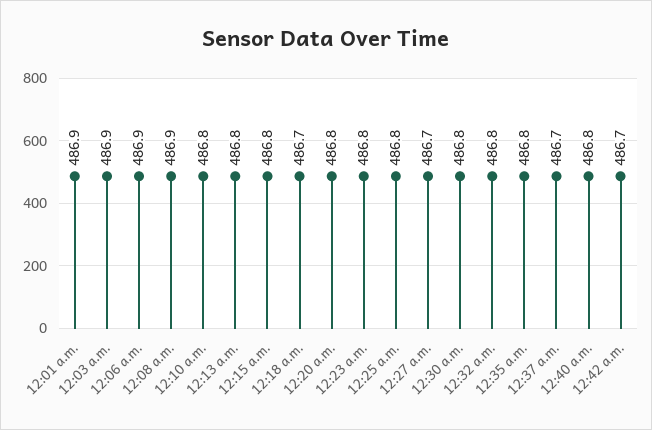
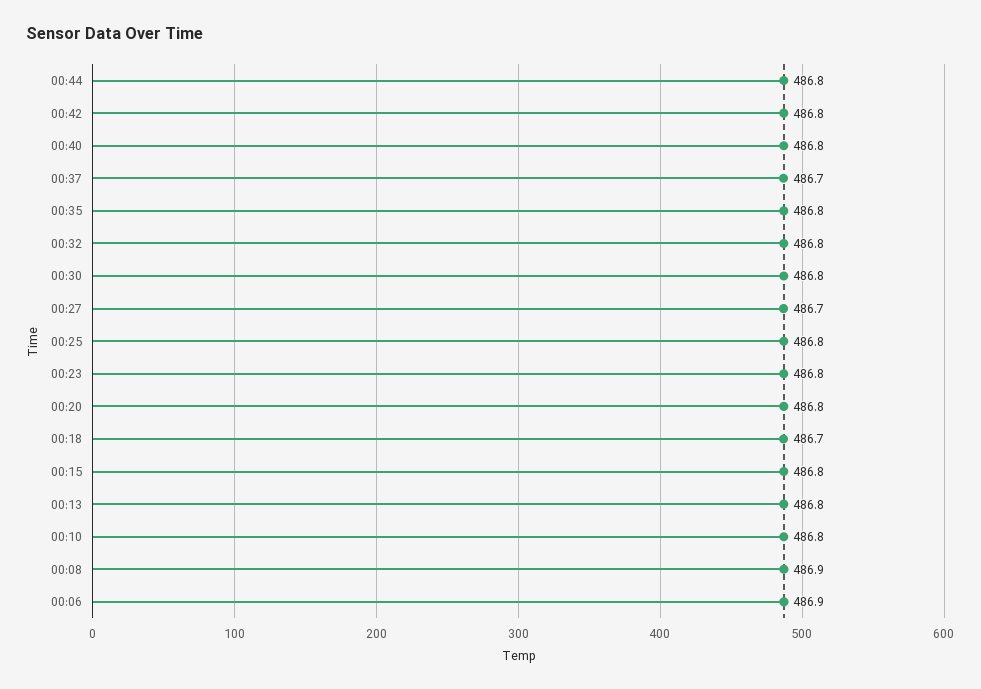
12:01 a.m.: 486.9 -> none
12:03 a.m.: 486.9 -> none
12:42 a.m.: 486.7 -> 486.8
00:44: none -> 486.8

